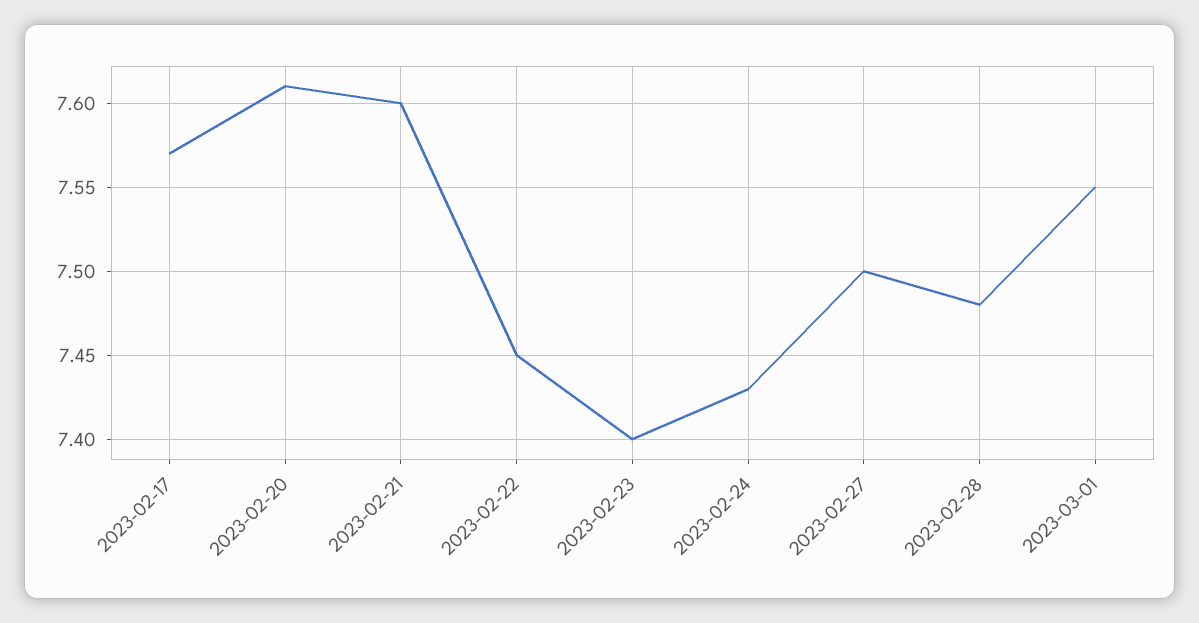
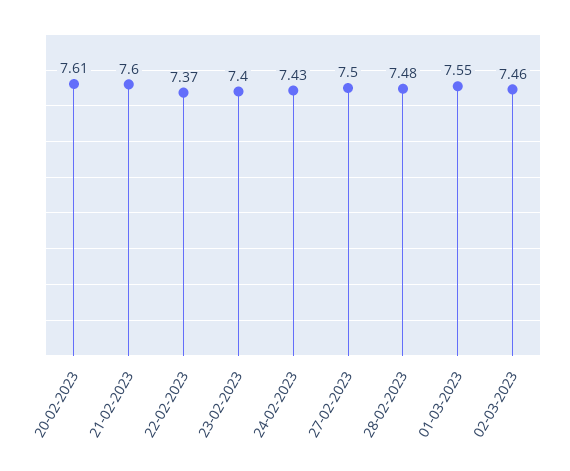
2023-02-17: 7.57 -> none
2023-02-22: 7.45 -> 7.37
02-03-2023: none -> 7.46

